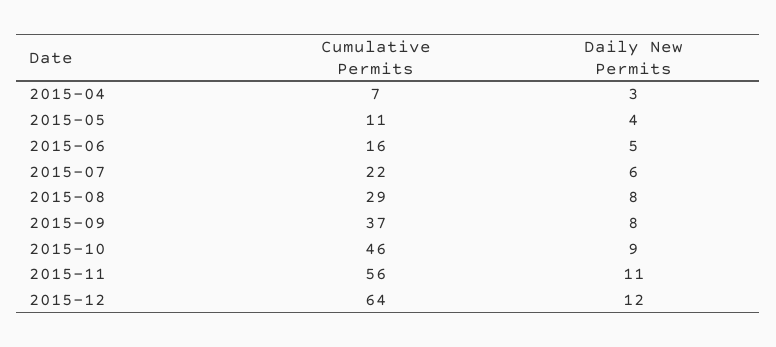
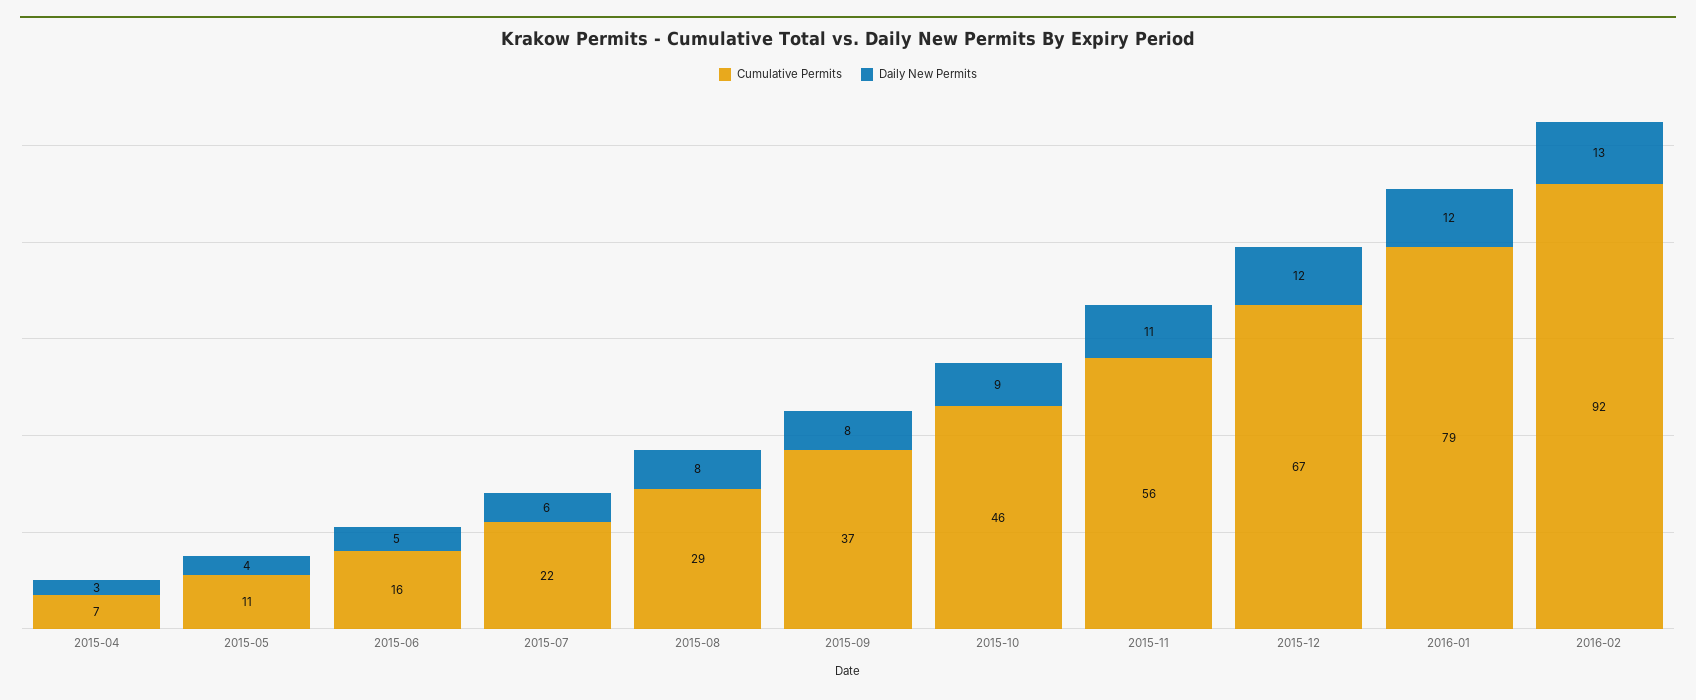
Cumulative Permits, 2015-12: 64 -> 67
Cumulative Permits, 2016-01: none -> 79
Daily New Permits, 2016-01: none -> 12
Cumulative Permits, 2016-02: none -> 92
Daily New Permits, 2016-02: none -> 13

